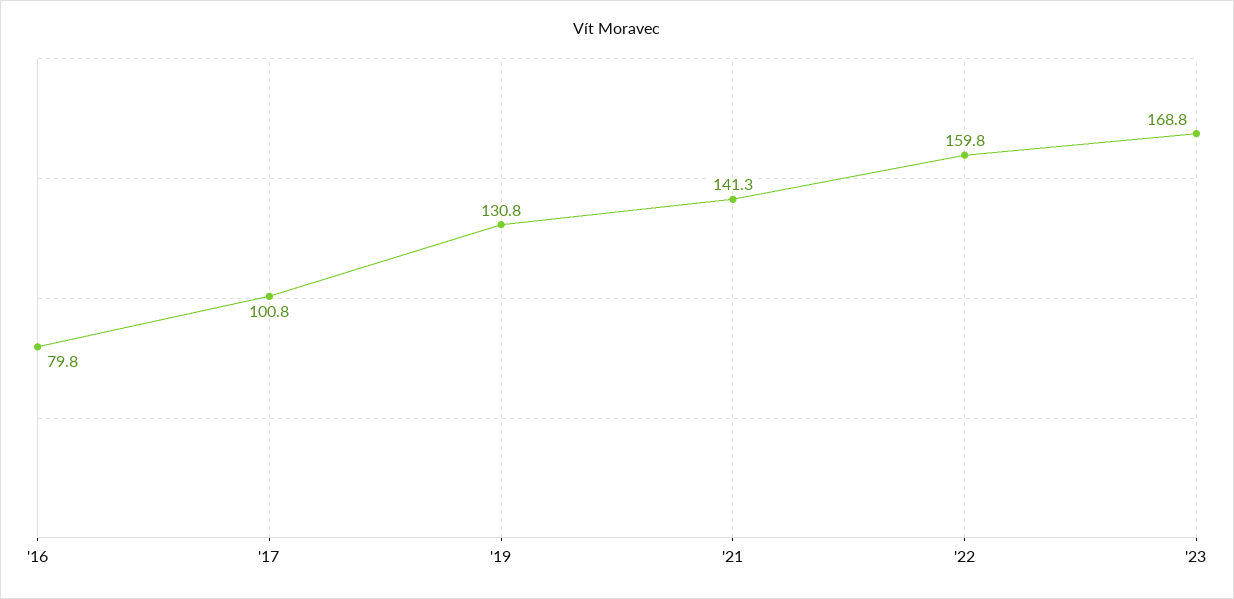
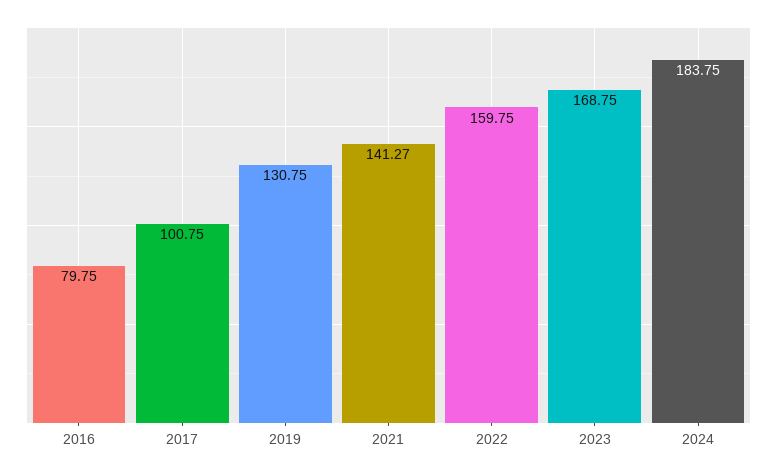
2024: none -> 183.75

